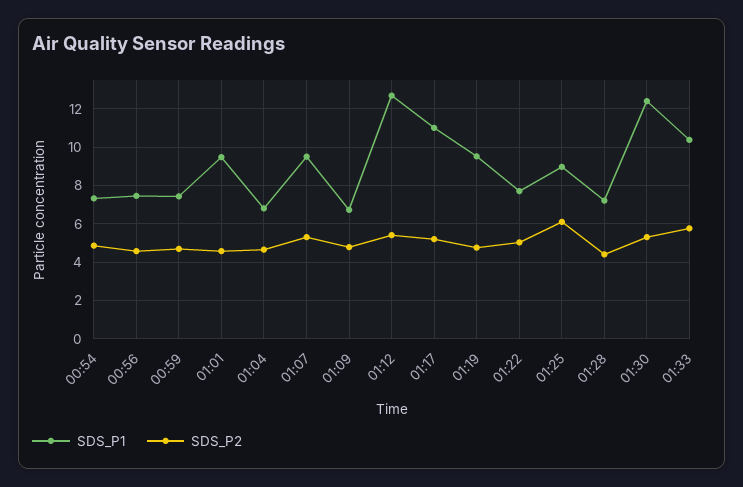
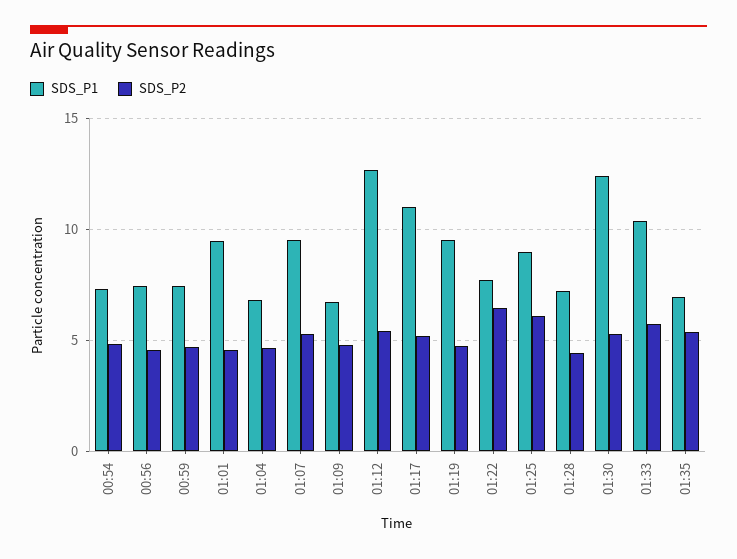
SDS_P2, 01:22: 5 -> 6.5
SDS_P1, 01:35: none -> 7
SDS_P2, 01:35: none -> 5.5

